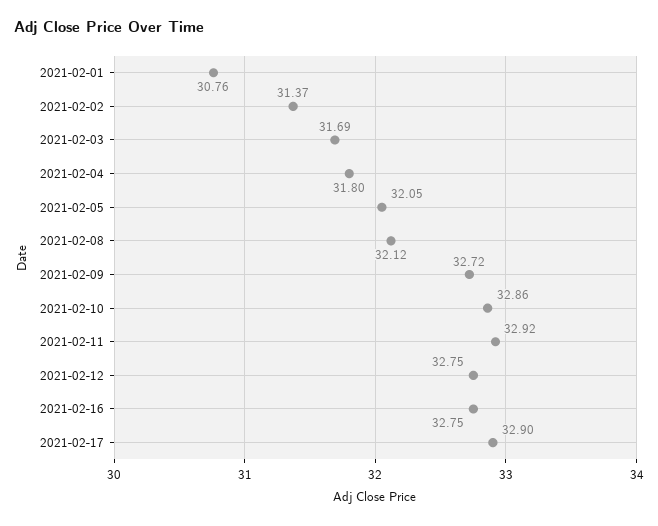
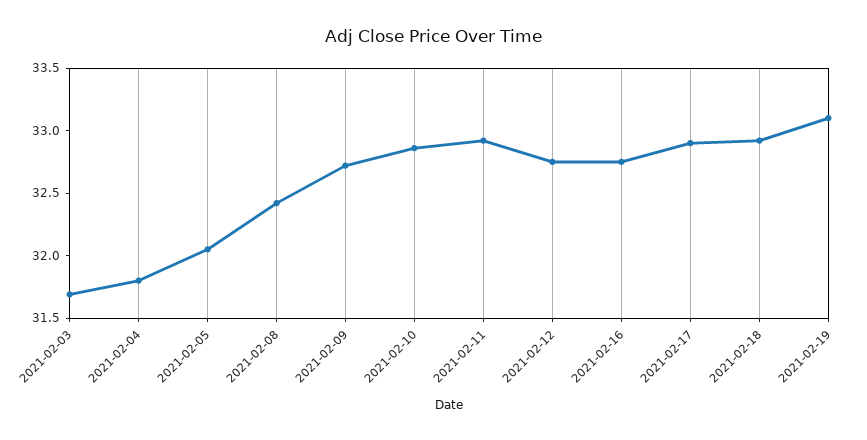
2021-02-01: 30.76 -> none
2021-02-02: 31.37 -> none
2021-02-08: 32.12 -> 32.4
2021-02-18: none -> 32.9
2021-02-19: none -> 33.1

